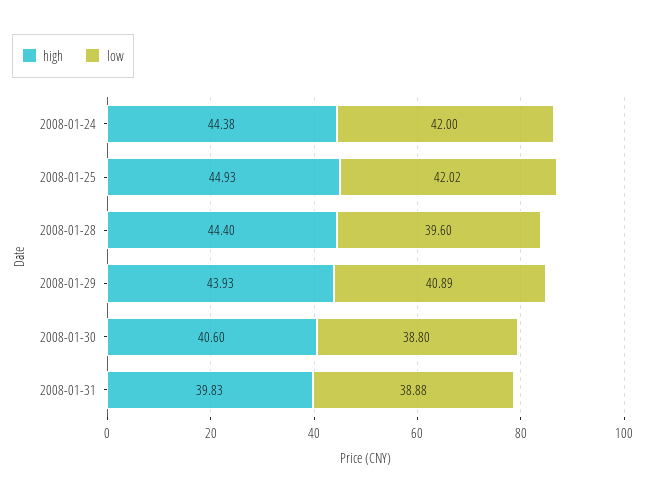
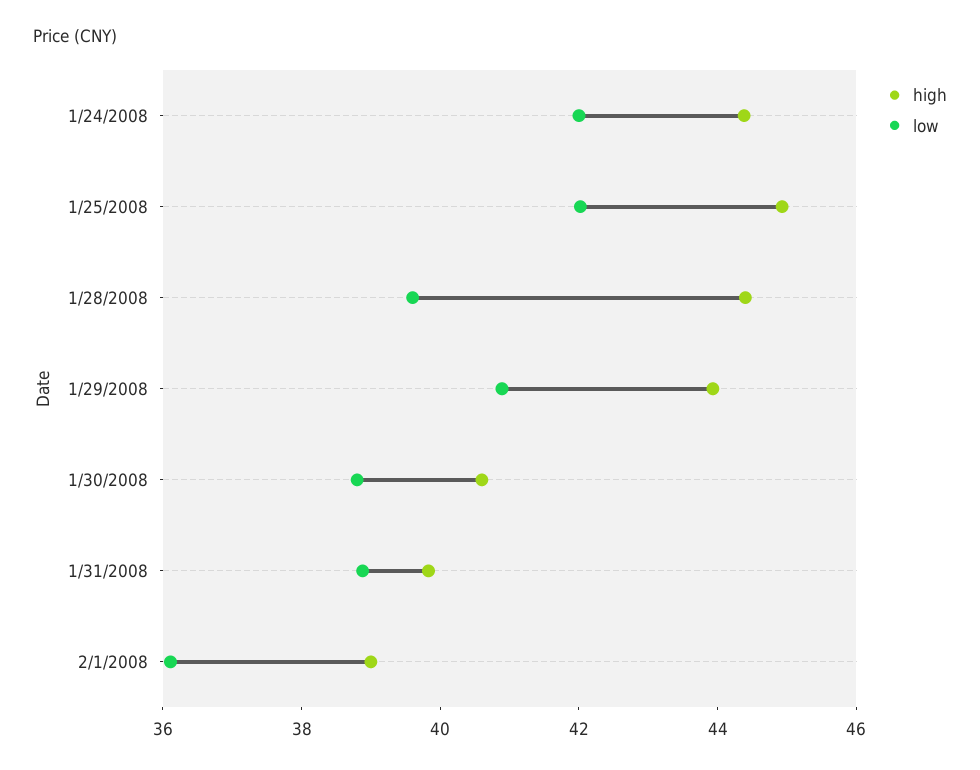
high, 2/1/2008: none -> 39
low, 2/1/2008: none -> 36

